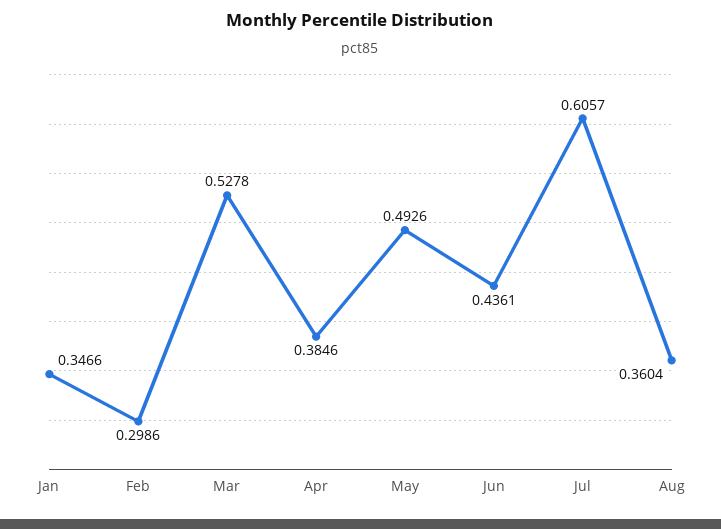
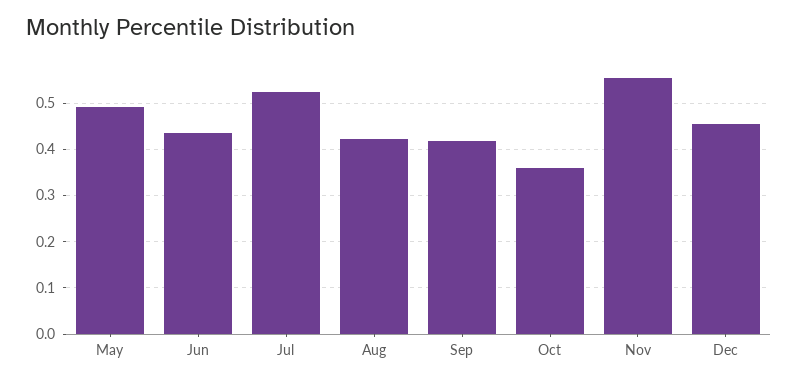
Jan: 0.3466 -> none
Feb: 0.2986 -> none
Mar: 0.5278 -> none
Apr: 0.3846 -> none
Jul: 0.6057 -> 0.52
Aug: 0.3604 -> 0.42
Sep: none -> 0.42
Oct: none -> 0.36
Nov: none -> 0.56
Dec: none -> 0.46

